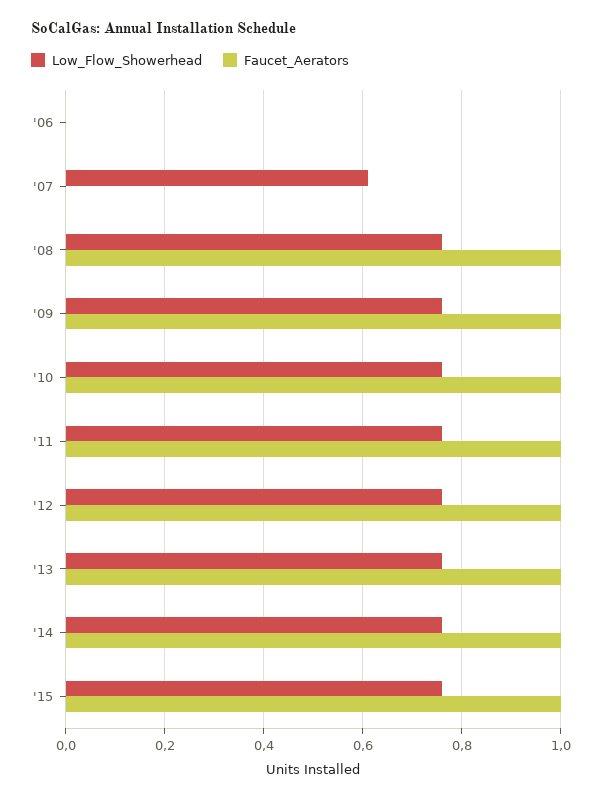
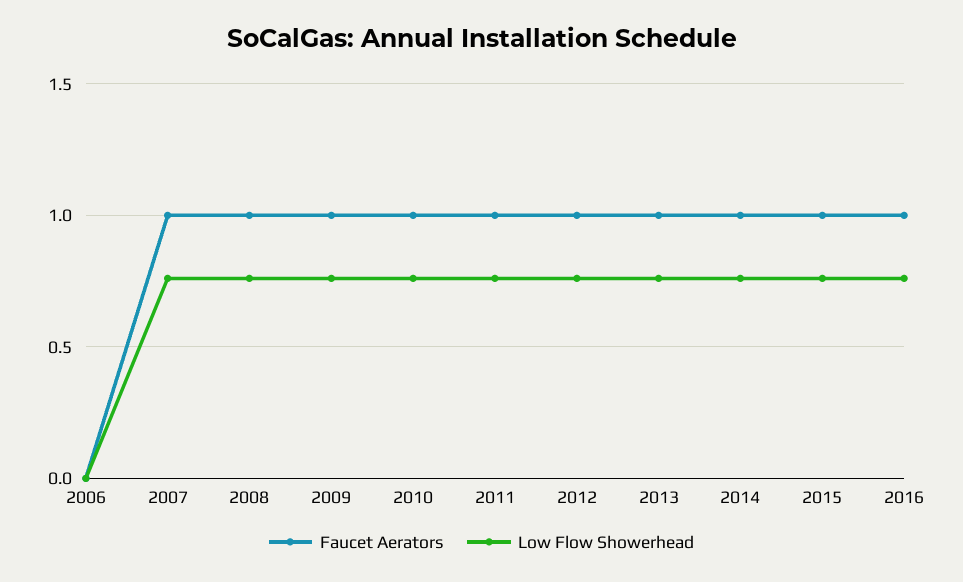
Low_Flow_Showerhead, '07: 0.6 -> 0.75
Faucet_Aerators, '07: 0 -> 1
Faucet_Aerators, 2016: none -> 1
Low_Flow_Showerhead, 2016: none -> 0.75

